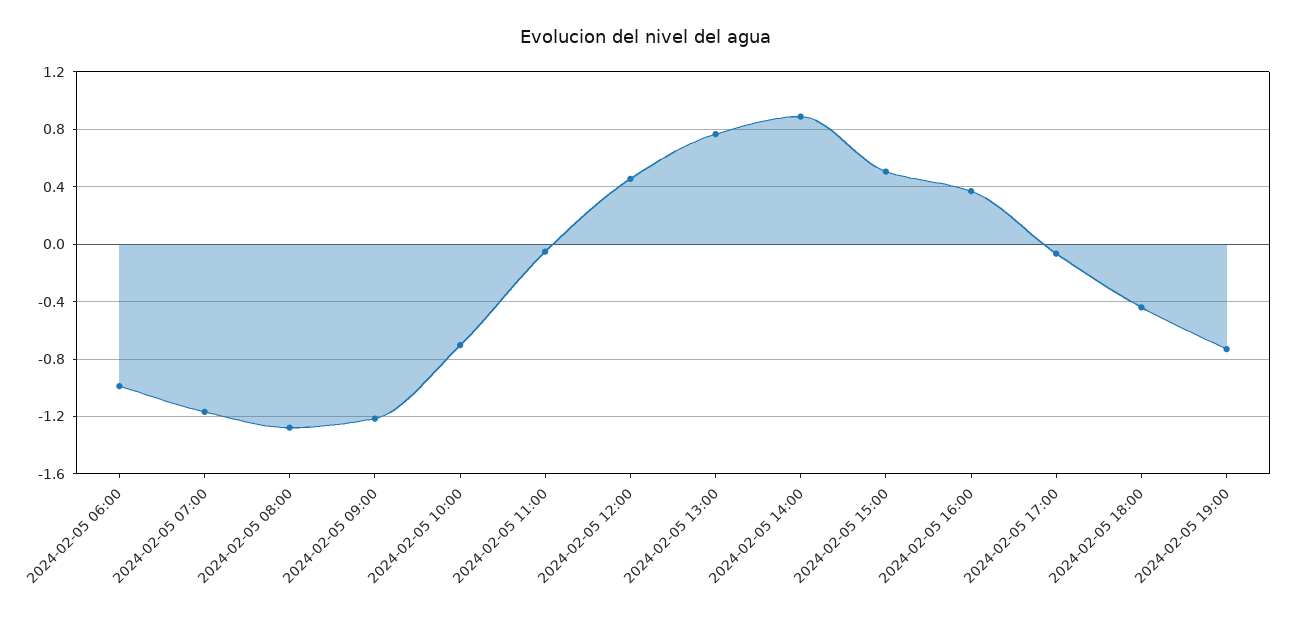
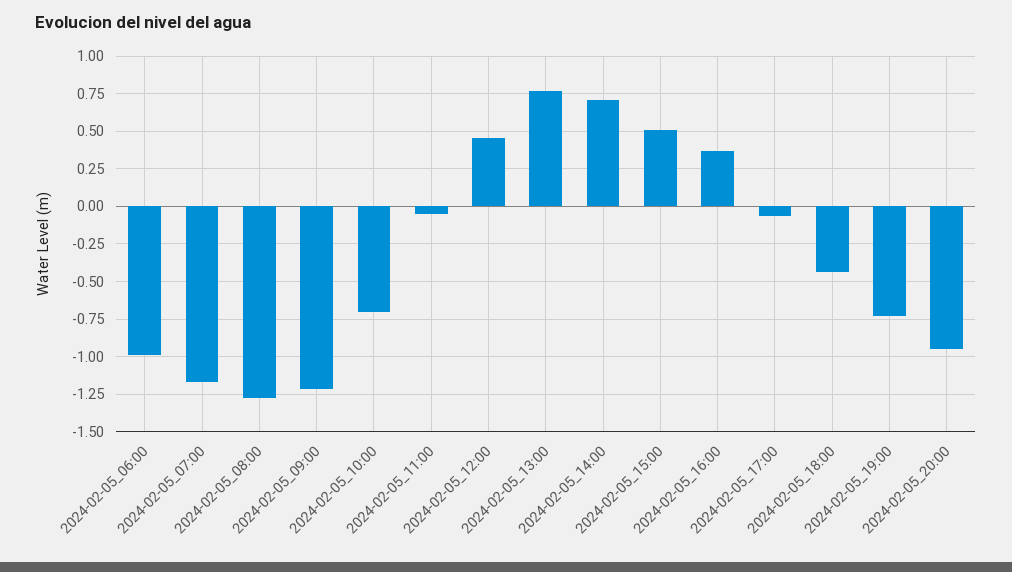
2024-02-05 14:00: 0.9 -> 0.7
2024-02-05_20:00: none -> -0.95

